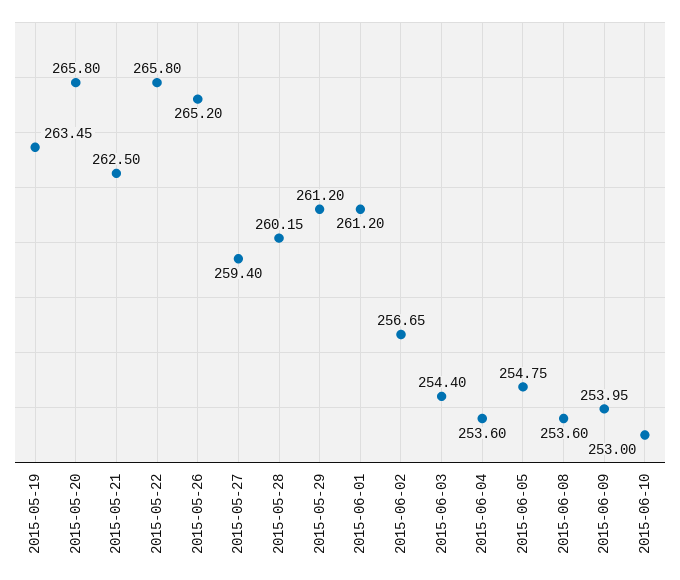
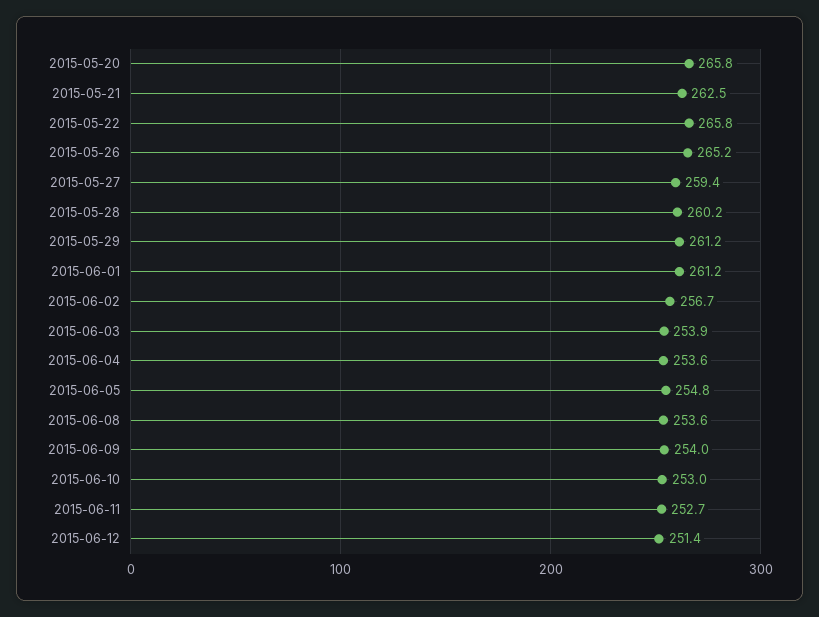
2015-05-19: 263.45 -> none
2015-06-03: 254.4 -> 253.9
2015-06-11: none -> 252.7
2015-06-12: none -> 251.4

